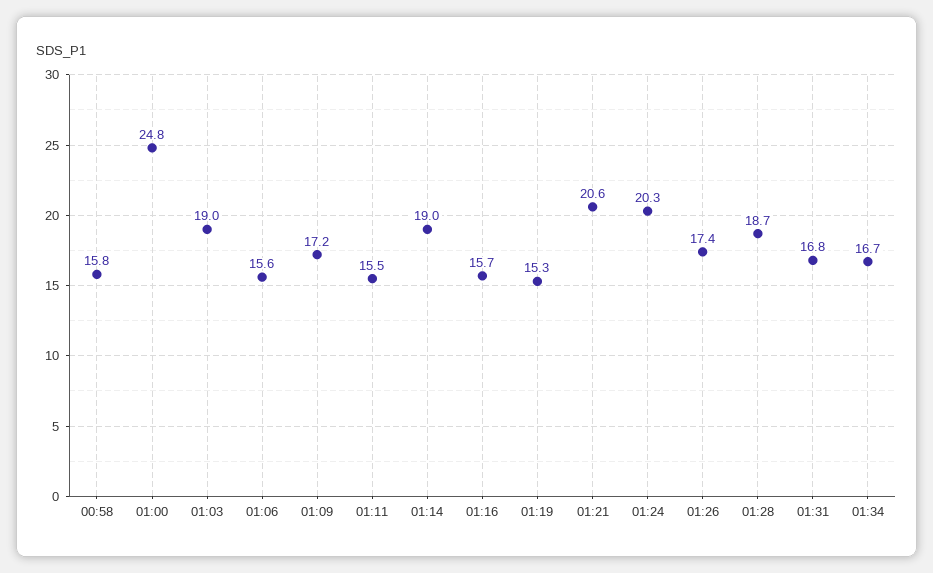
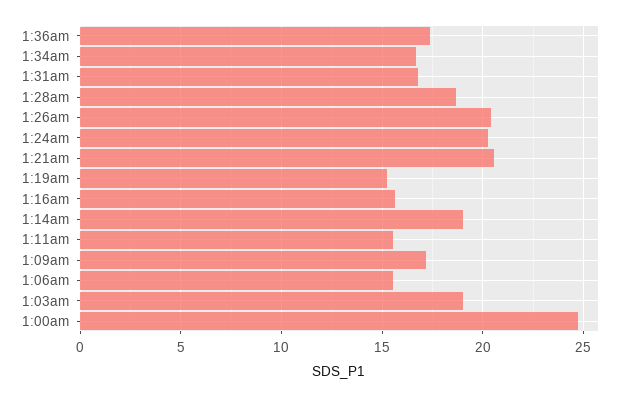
00:58: 15.8 -> none
01:26: 17.4 -> 20.5
1:36am: none -> 17.5

